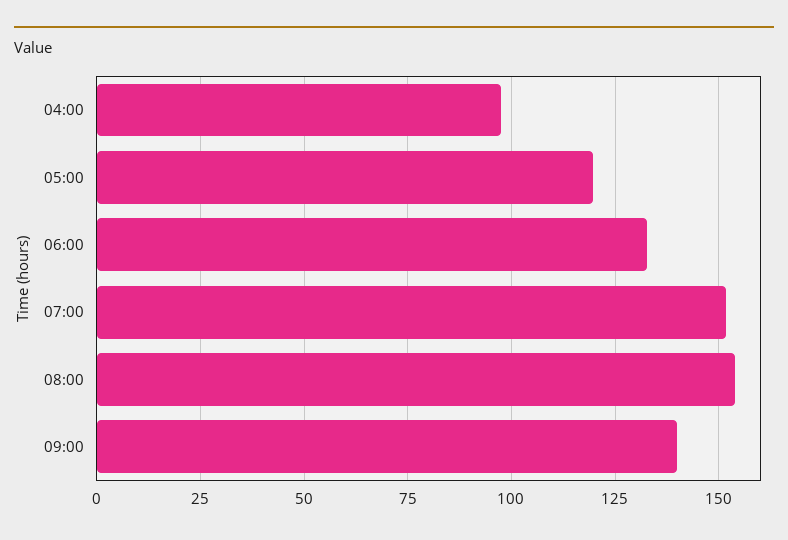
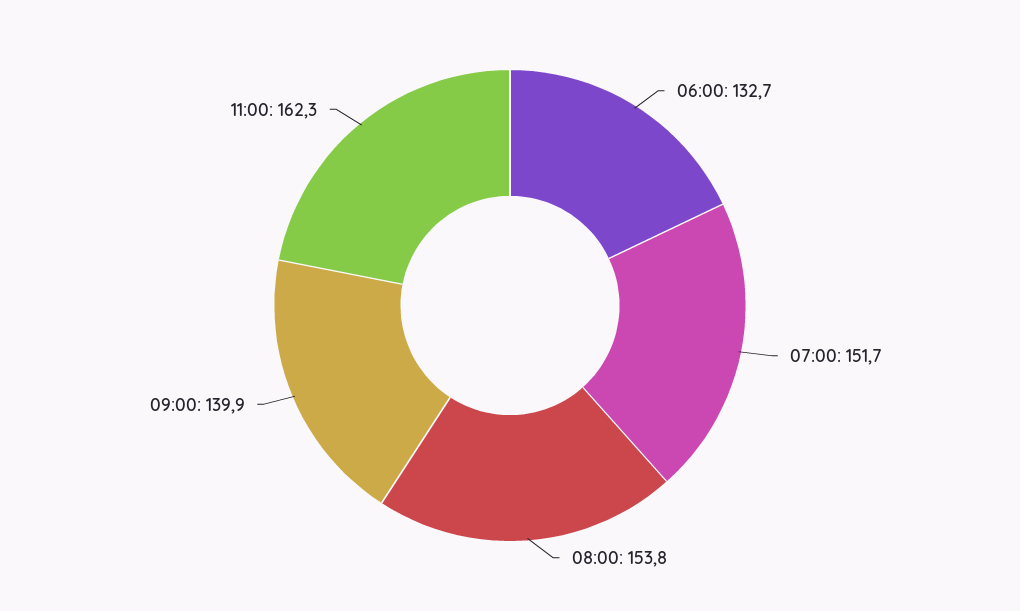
04:00: 97.5 -> none
05:00: 120 -> none
11:00: none -> 162.3

